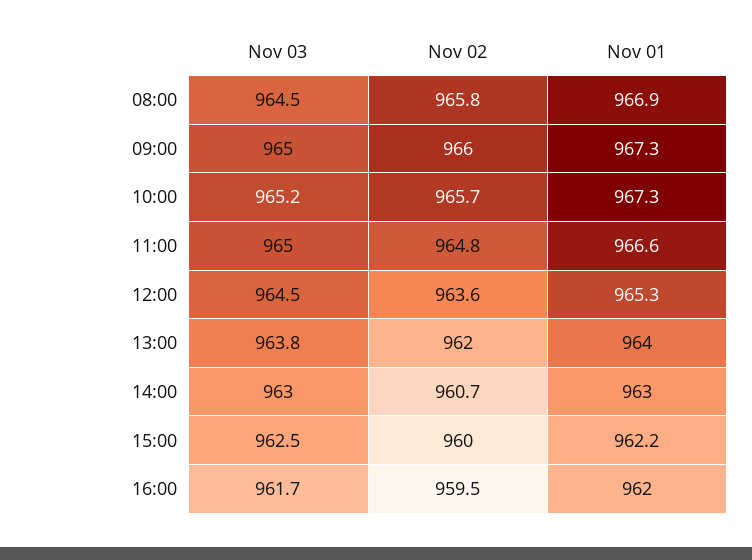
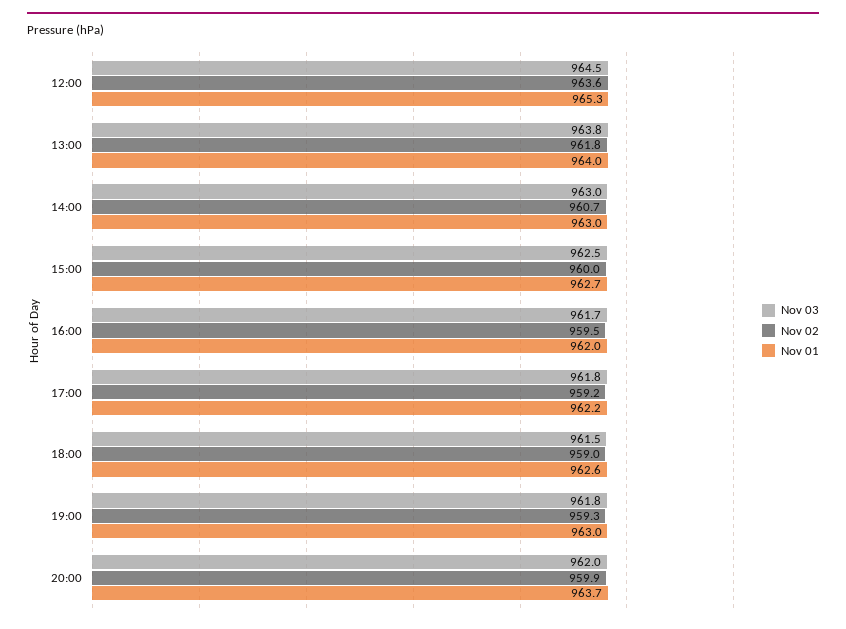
Nov 03, 08:00: 964.5 -> none
Nov 02, 08:00: 965.8 -> none
Nov 01, 08:00: 966.9 -> none
Nov 03, 09:00: 965 -> none
Nov 02, 09:00: 966 -> none
Nov 01, 09:00: 967.3 -> none
Nov 03, 10:00: 965.2 -> none
Nov 02, 10:00: 965.7 -> none
Nov 01, 10:00: 967.3 -> none
Nov 03, 11:00: 965 -> none
Nov 02, 11:00: 964.8 -> none
Nov 01, 11:00: 966.6 -> none
Nov 02, 13:00: 962 -> 961.8
Nov 01, 15:00: 962.2 -> 962.7
Nov 03, 17:00: none -> 961.8
Nov 02, 17:00: none -> 959.2
Nov 01, 17:00: none -> 962.2
Nov 03, 18:00: none -> 961.5
Nov 02, 18:00: none -> 959
Nov 01, 18:00: none -> 962.6
Nov 03, 19:00: none -> 961.8
Nov 02, 19:00: none -> 959.3
Nov 01, 19:00: none -> 963
Nov 03, 20:00: none -> 962
Nov 02, 20:00: none -> 959.9
Nov 01, 20:00: none -> 963.7

